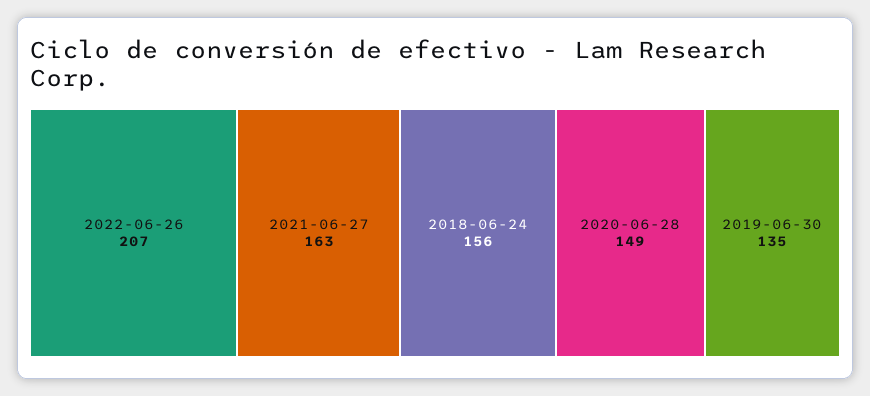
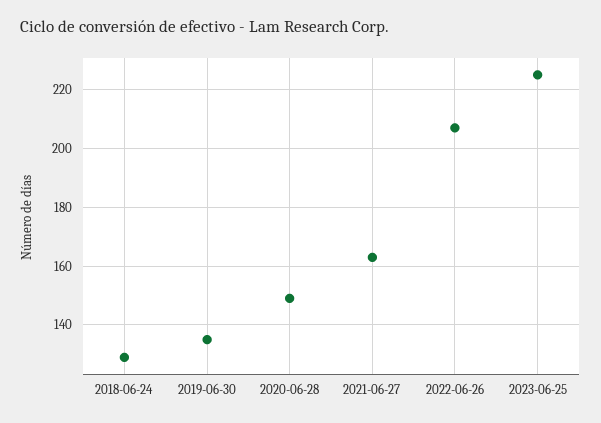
2018-06-24: 156 -> 130
2023-06-25: none -> 225

